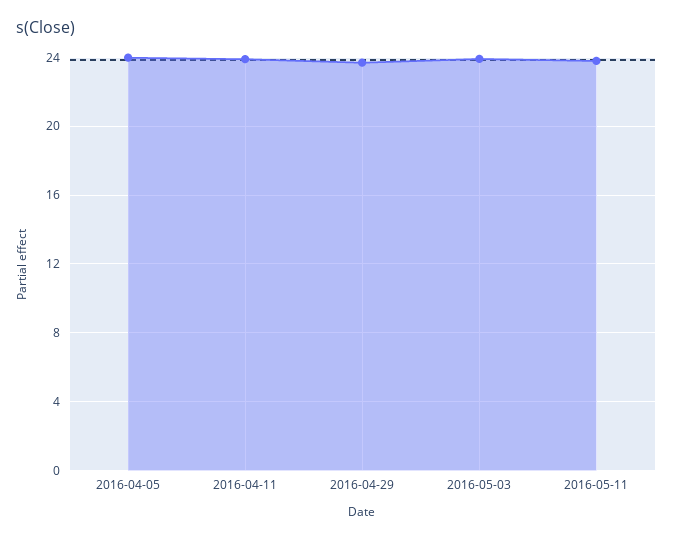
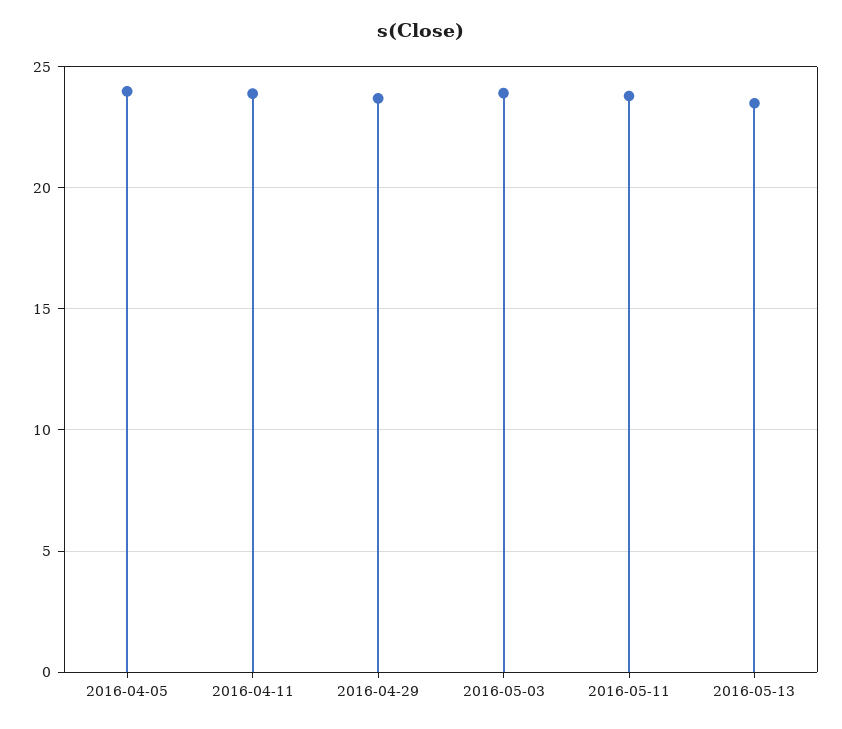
2016-05-13: none -> 23.5

